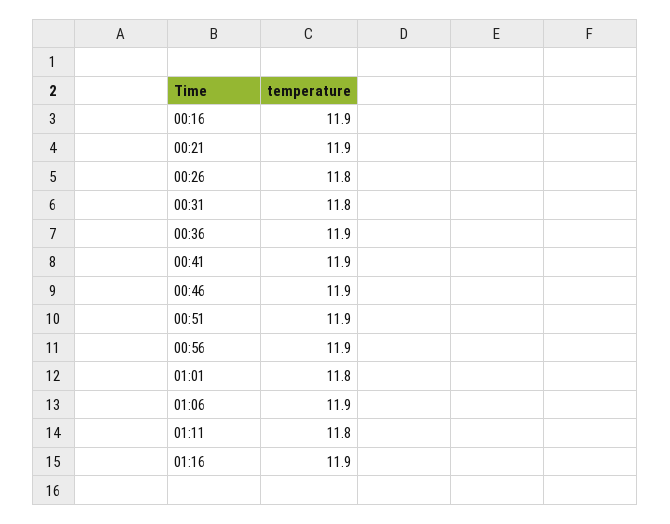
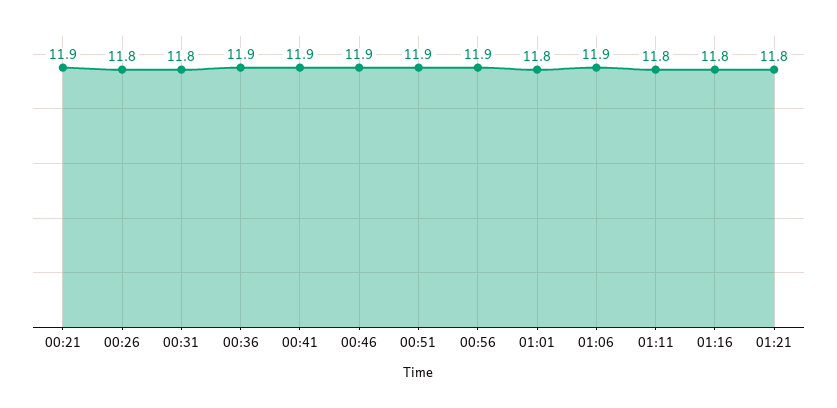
00:16: 11.9 -> none
01:16: 11.9 -> 11.8
01:21: none -> 11.8

